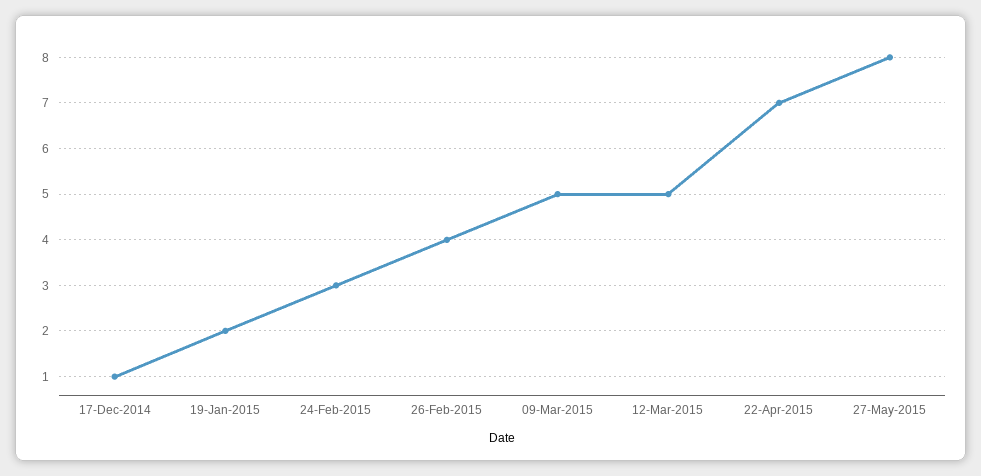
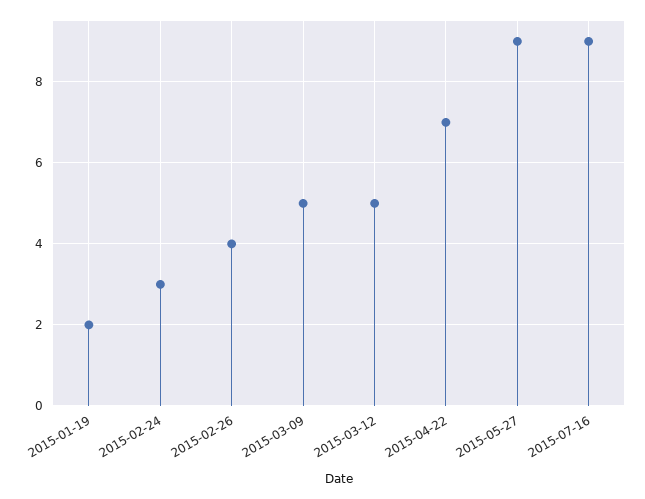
17-Dec-2014: 1 -> none
27-May-2015: 8 -> 9
2015-07-16: none -> 9

